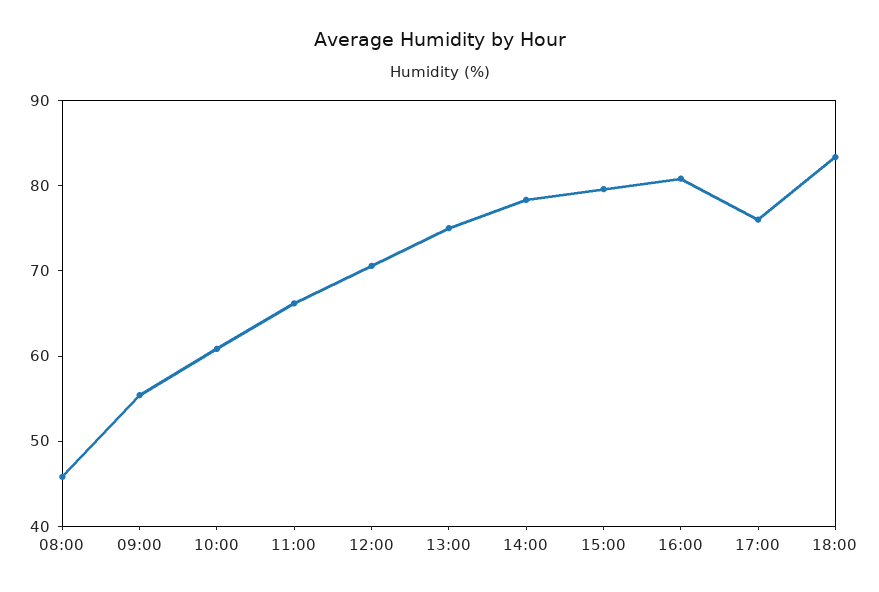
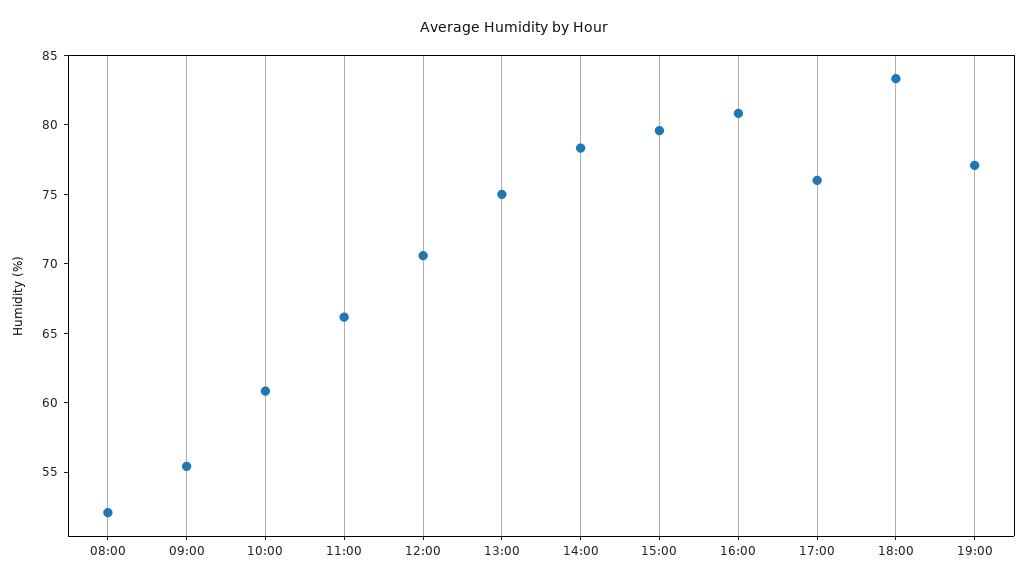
08:00: 46 -> 52
19:00: none -> 77

